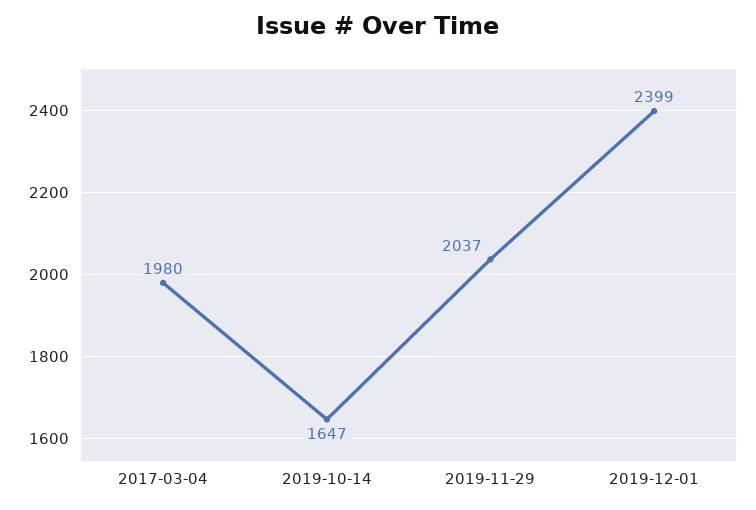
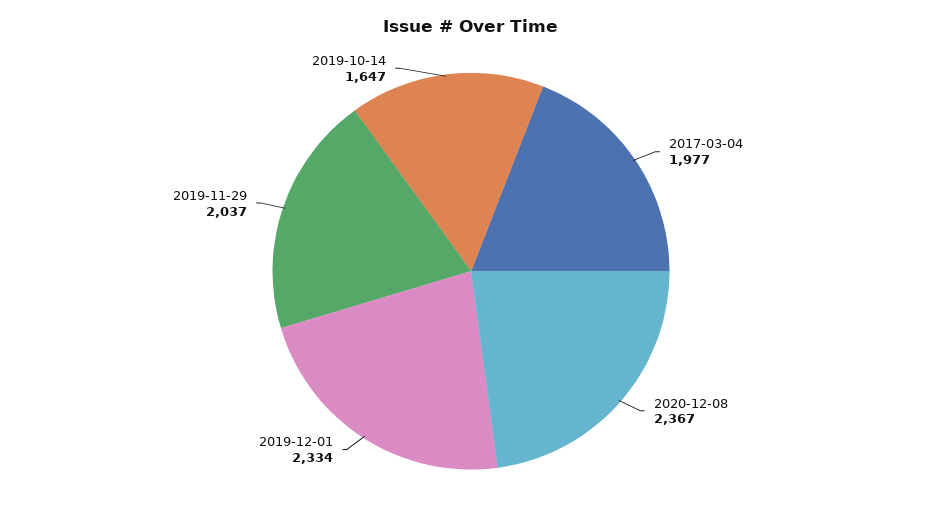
2017-03-04: 1980 -> 1977
2019-12-01: 2399 -> 2334
2020-12-08: none -> 2367

